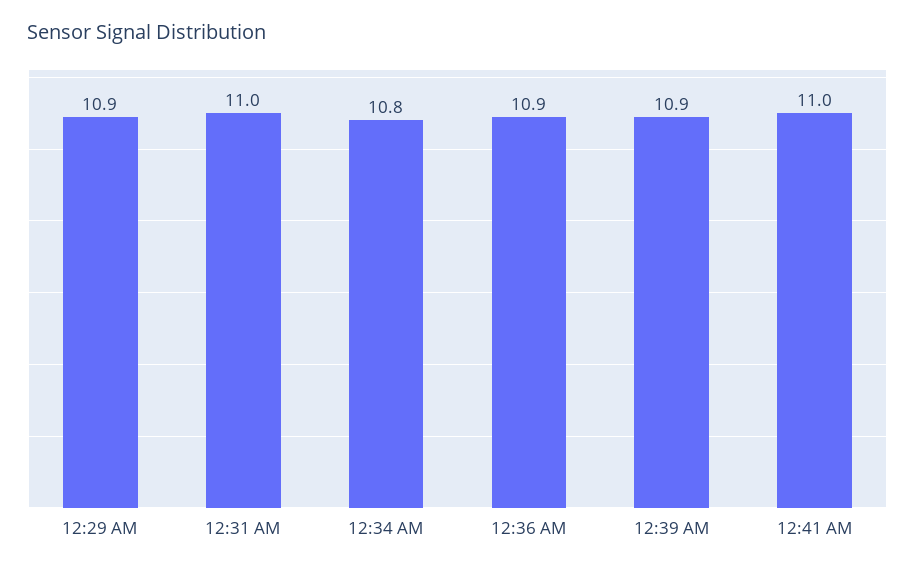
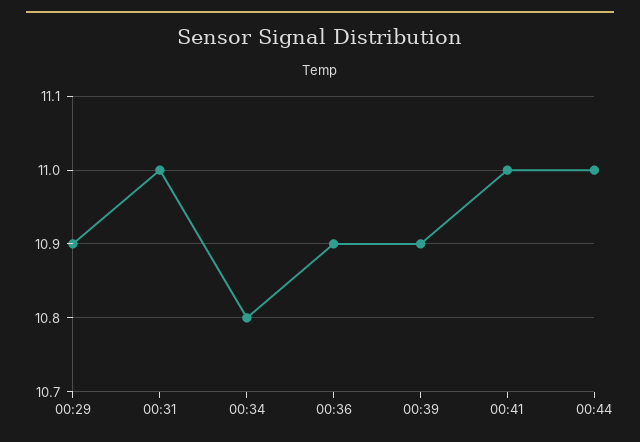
00:44: none -> 11

